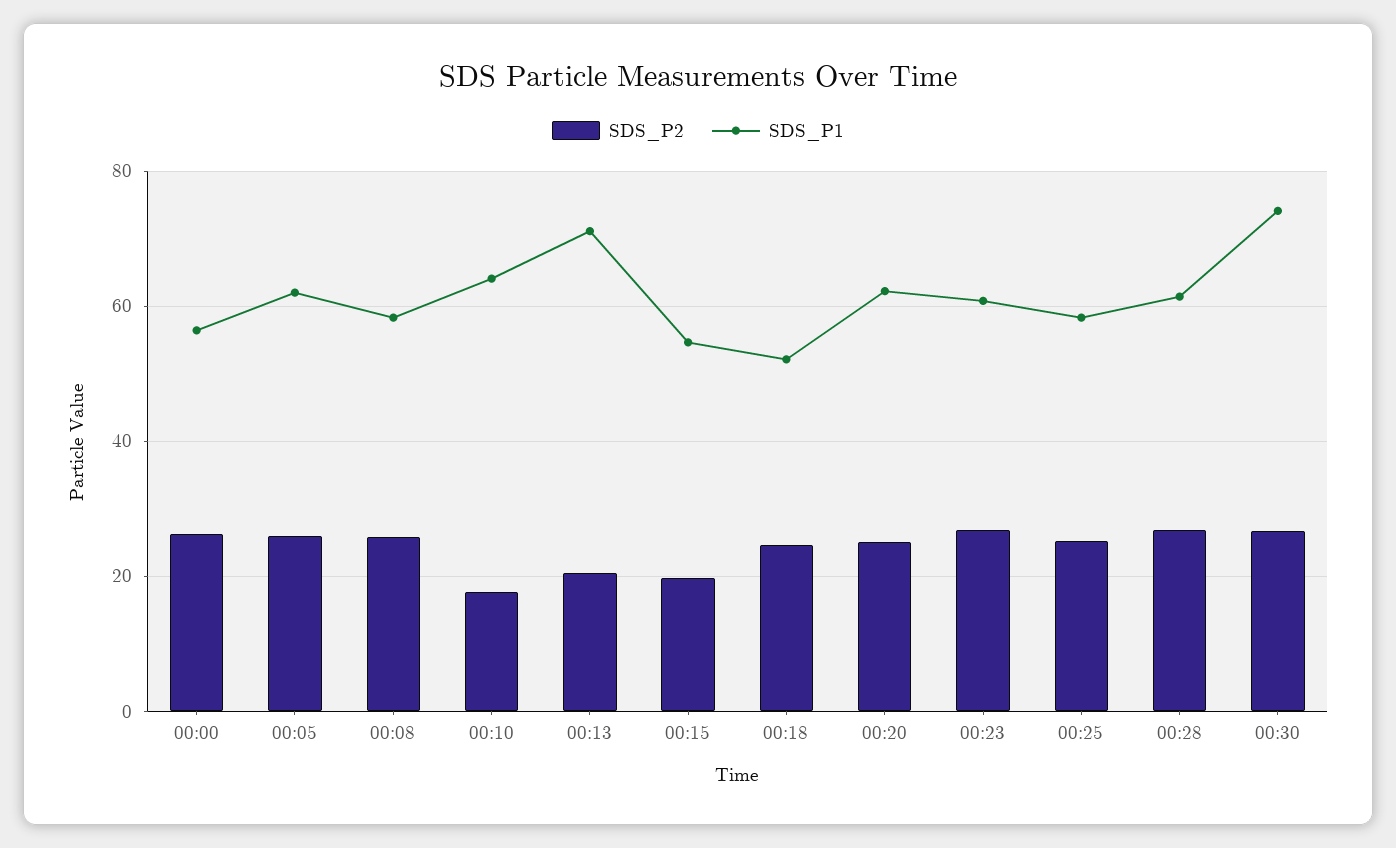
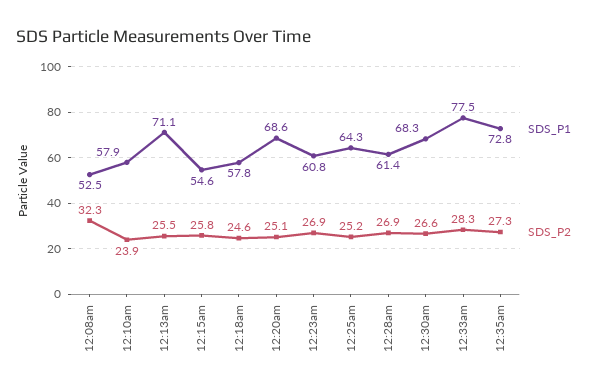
SDS_P2, 00:00: 26 -> none
SDS_P1, 00:00: 56 -> none
SDS_P2, 00:05: 26 -> none
SDS_P1, 00:05: 62 -> none
SDS_P2, 00:08: 26 -> 32.3
SDS_P1, 00:08: 58 -> 52.5
SDS_P2, 00:10: 18 -> 23.9
SDS_P1, 00:10: 64 -> 57.9
SDS_P2, 00:13: 20 -> 25.5
SDS_P2, 00:15: 20 -> 25.8
SDS_P1, 00:18: 52 -> 57.8
SDS_P1, 00:20: 62 -> 68.6
SDS_P1, 00:25: 58 -> 64.3
SDS_P1, 00:30: 74 -> 68.3
SDS_P1, 12:33am: none -> 77.5
SDS_P2, 12:33am: none -> 28.3
SDS_P1, 12:35am: none -> 72.8
SDS_P2, 12:35am: none -> 27.3

